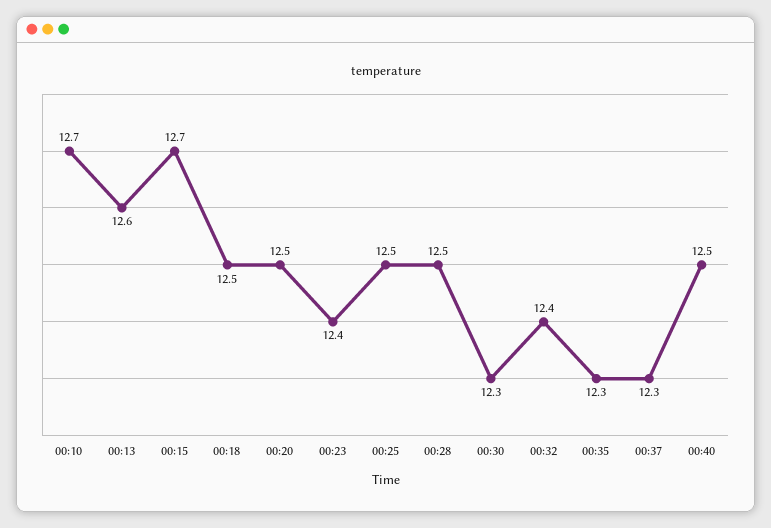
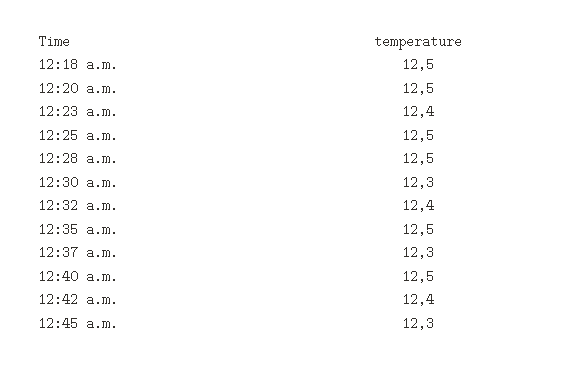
00:10: 12.7 -> none
00:13: 12.6 -> none
00:15: 12.7 -> none
00:35: 12.3 -> 12.5
12:42 a.m.: none -> 12.4
12:45 a.m.: none -> 12.3

